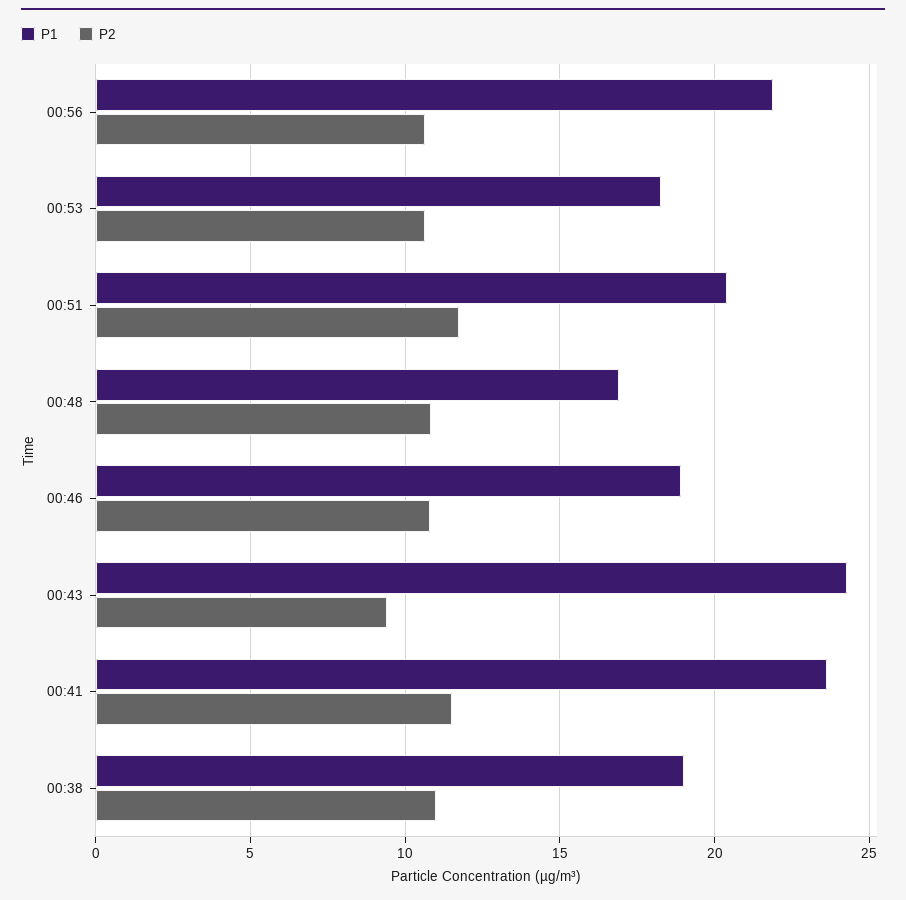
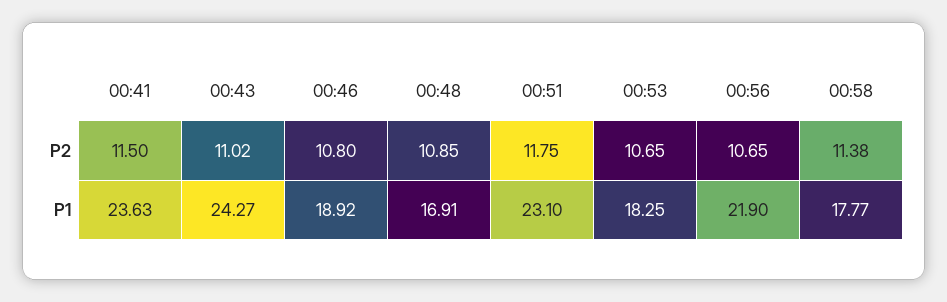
P1, 00:51: 20.5 -> 23.1
P2, 00:43: 9.5 -> 11.02
P1, 00:38: 19 -> none
P2, 00:38: 11 -> none
P2, 00:58: none -> 11.38
P1, 00:58: none -> 17.77

